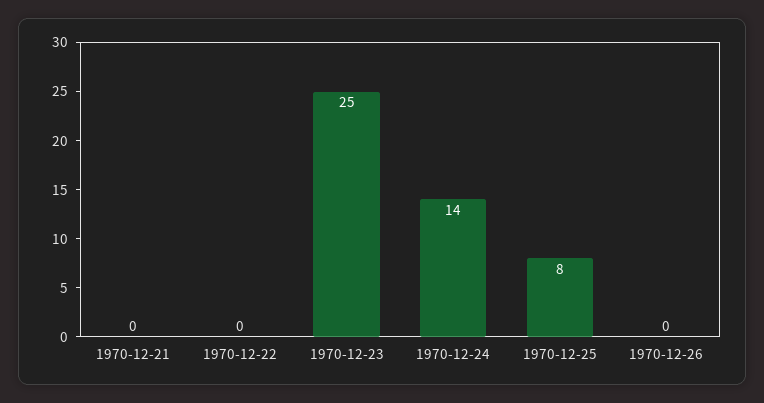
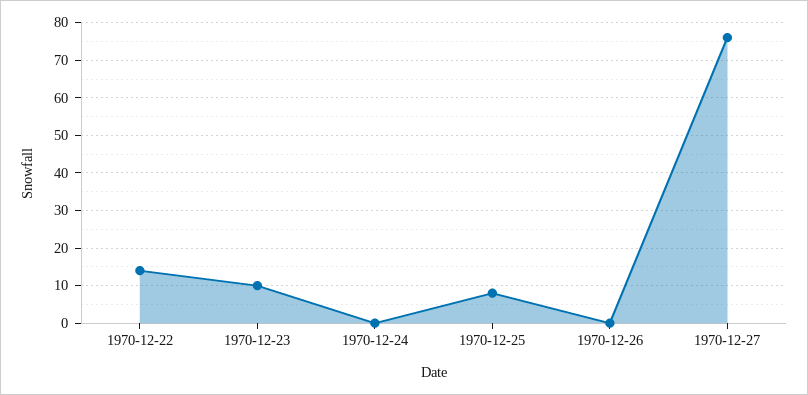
1970-12-21: 0 -> none
1970-12-22: 0 -> 15
1970-12-23: 25 -> 10
1970-12-24: 14 -> 0
1970-12-27: none -> 75

